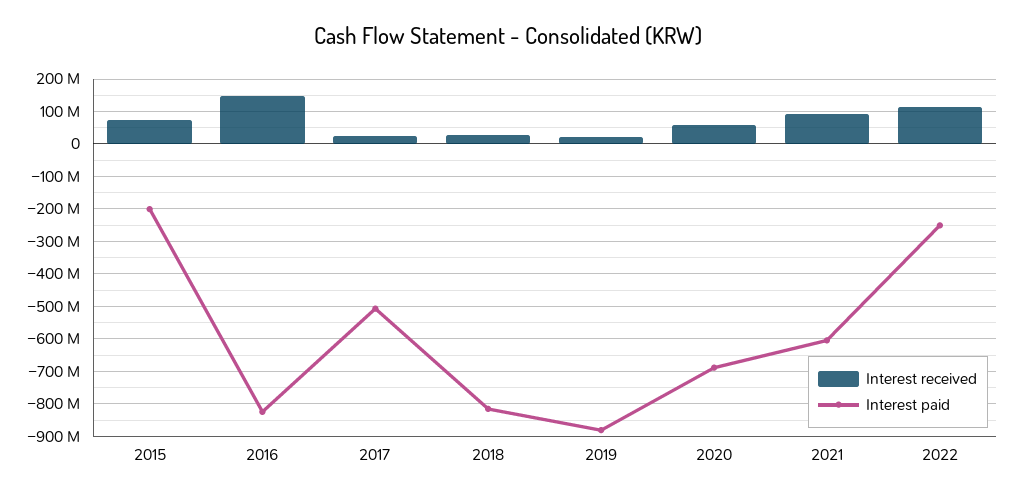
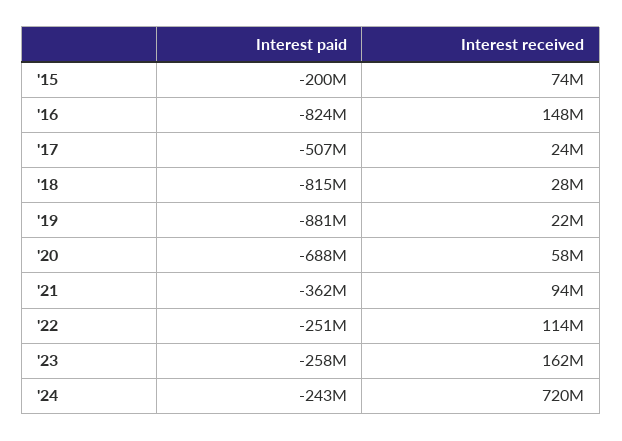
Interest paid, 2021: -600000000 -> -362000000
Interest paid, '23: none -> -258000000
Interest received, '23: none -> 162000000
Interest paid, '24: none -> -243000000
Interest received, '24: none -> 720000000

